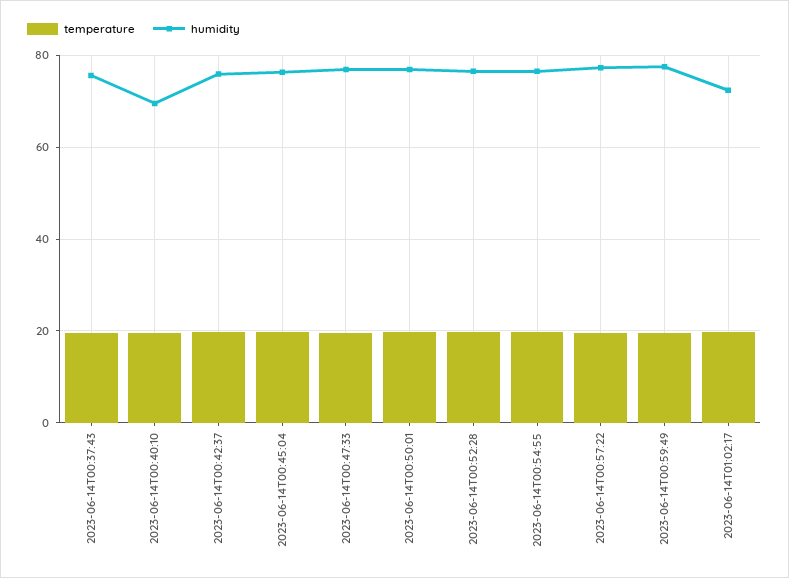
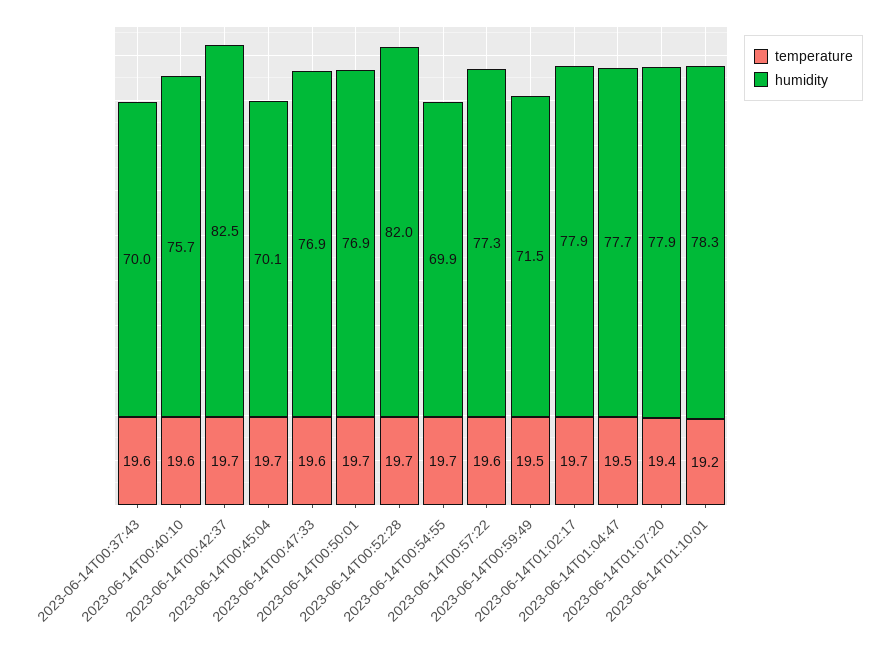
humidity, 2023-06-14T00:37:43: 76 -> 70
humidity, 2023-06-14T00:40:10: 70 -> 75.7
humidity, 2023-06-14T00:42:37: 76 -> 82.5
humidity, 2023-06-14T00:45:04: 76 -> 70.1
humidity, 2023-06-14T00:52:28: 76 -> 82
humidity, 2023-06-14T00:54:55: 76 -> 69.9
humidity, 2023-06-14T00:59:49: 78 -> 71.5
humidity, 2023-06-14T01:02:17: 72 -> 77.9
temperature, 2023-06-14T01:04:47: none -> 19.5
humidity, 2023-06-14T01:04:47: none -> 77.7
temperature, 2023-06-14T01:07:20: none -> 19.4
humidity, 2023-06-14T01:07:20: none -> 77.9
temperature, 2023-06-14T01:10:01: none -> 19.2
humidity, 2023-06-14T01:10:01: none -> 78.3

